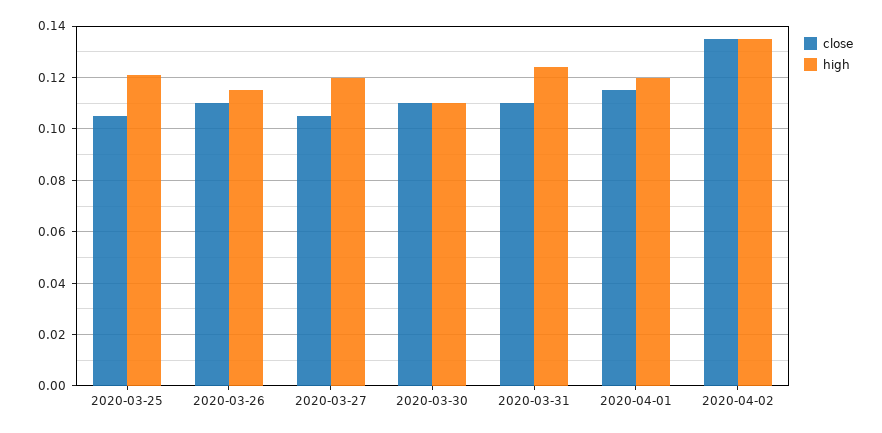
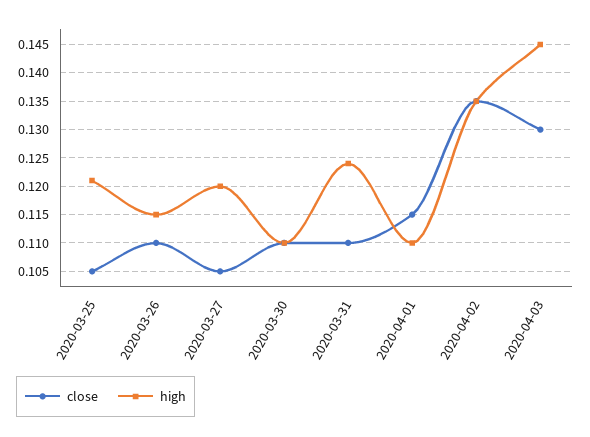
high, 2020-04-01: 0.12 -> 0.11
close, 2020-04-03: none -> 0.13
high, 2020-04-03: none -> 0.145

